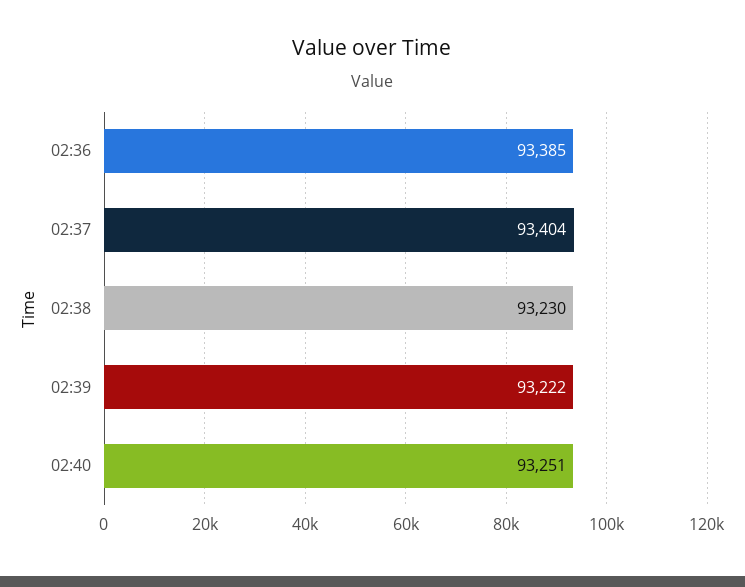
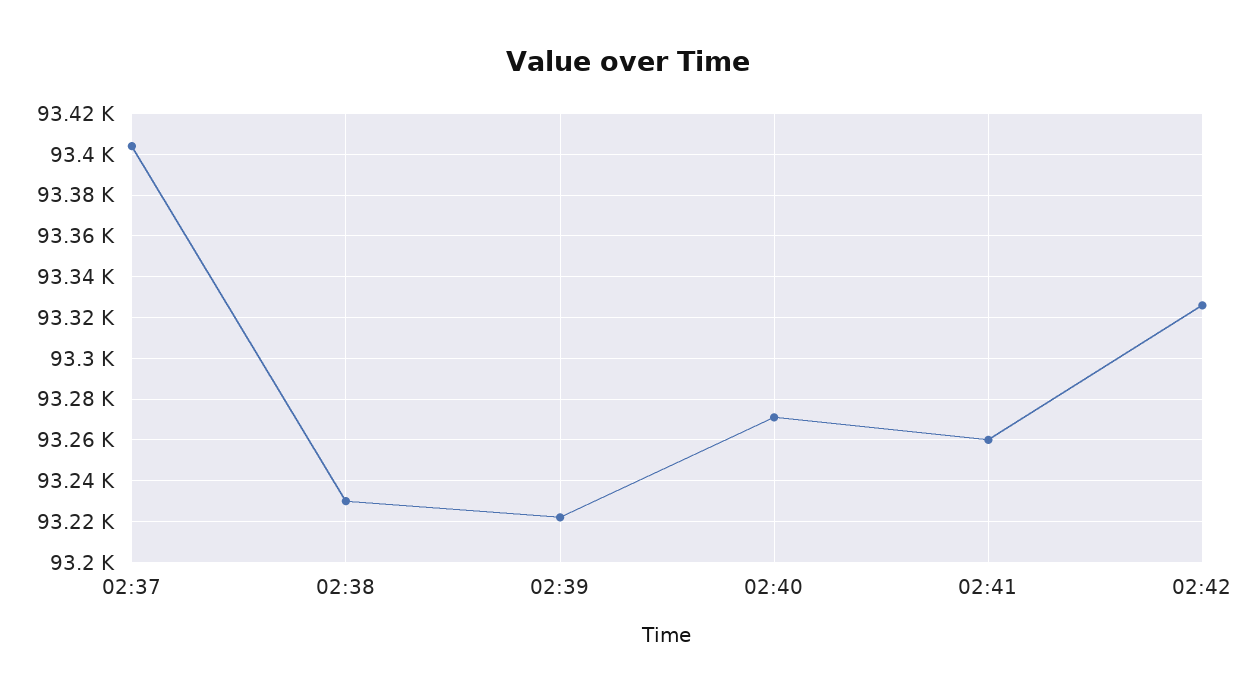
02:36: 93385 -> none
02:40: 93251 -> 93270
02:41: none -> 93260
02:42: none -> 93325

